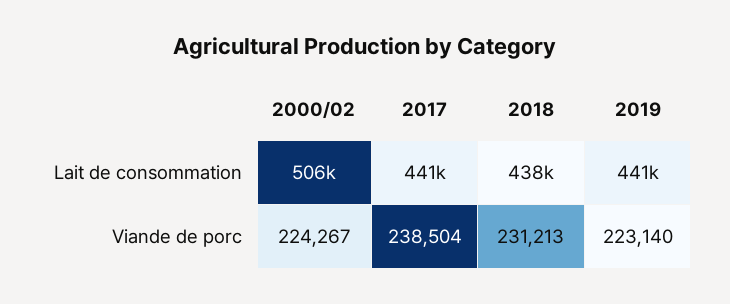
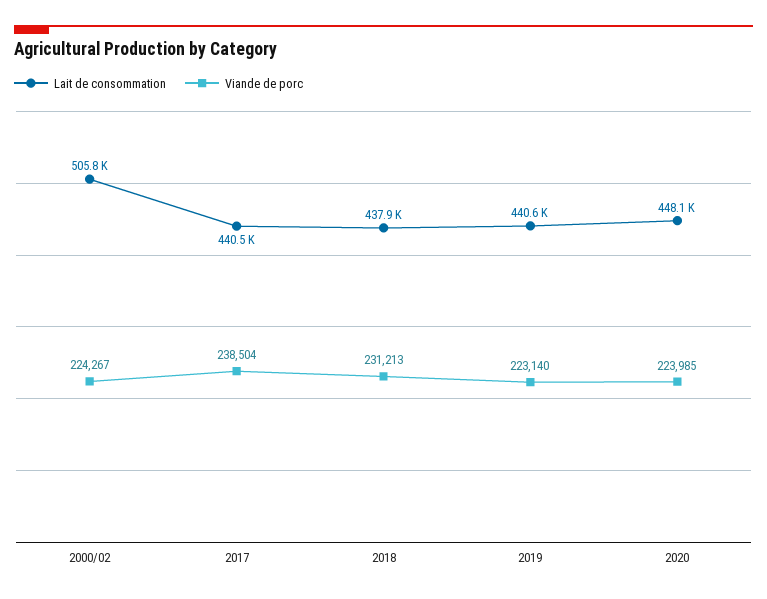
Lait de consommation, 2020: none -> 448100
Viande de porc, 2020: none -> 223985

